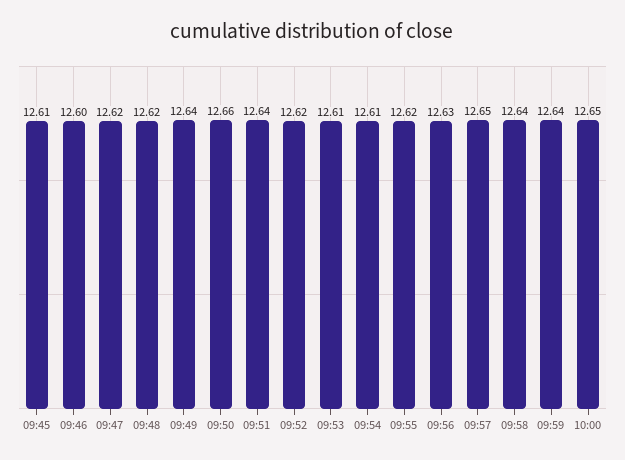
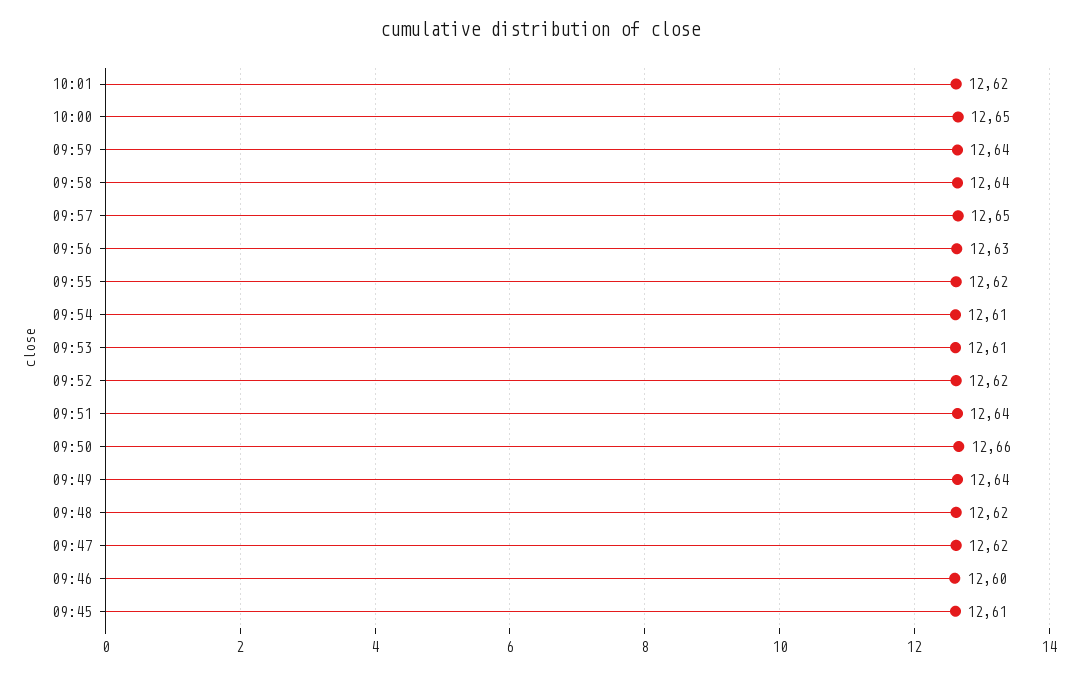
10:01: none -> 12.62

